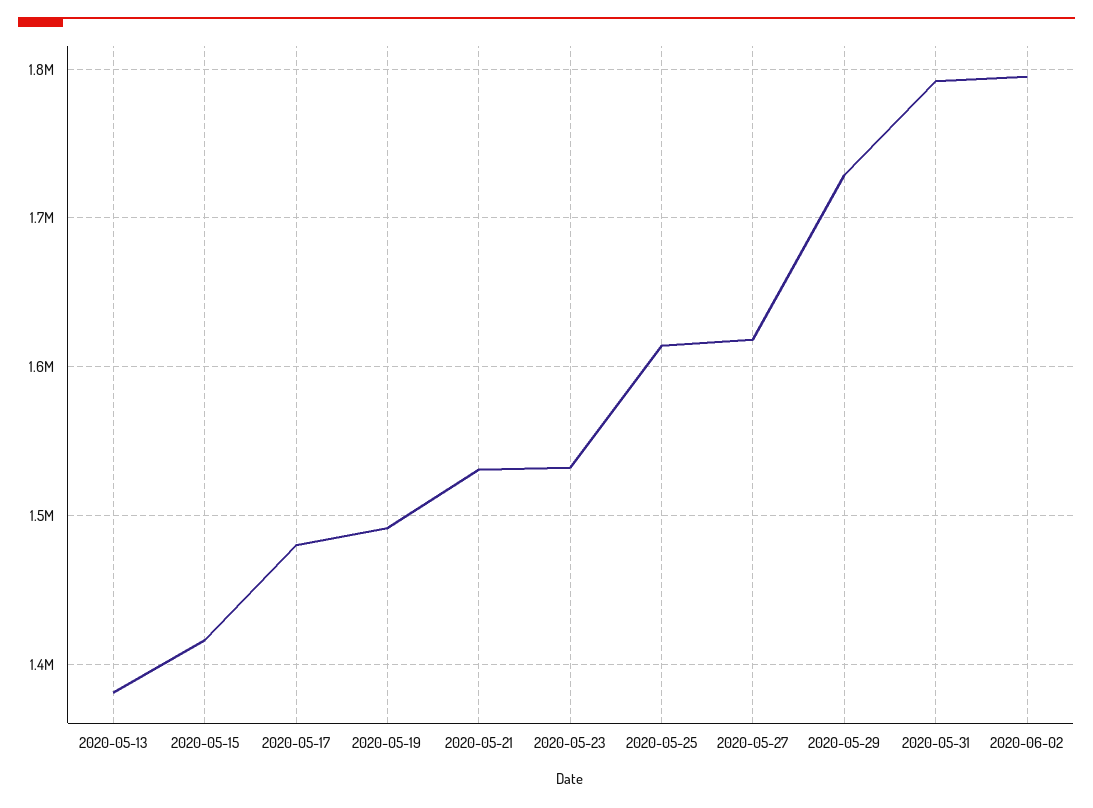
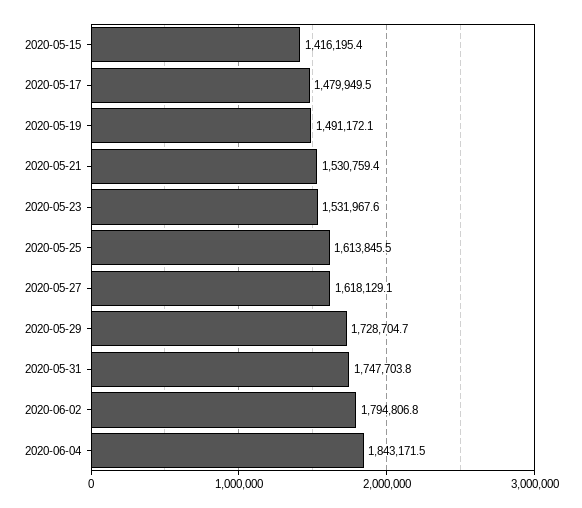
2020-05-13: 1380000 -> none
2020-05-31: 1790000 -> 1747703.8
2020-06-04: none -> 1843171.5

